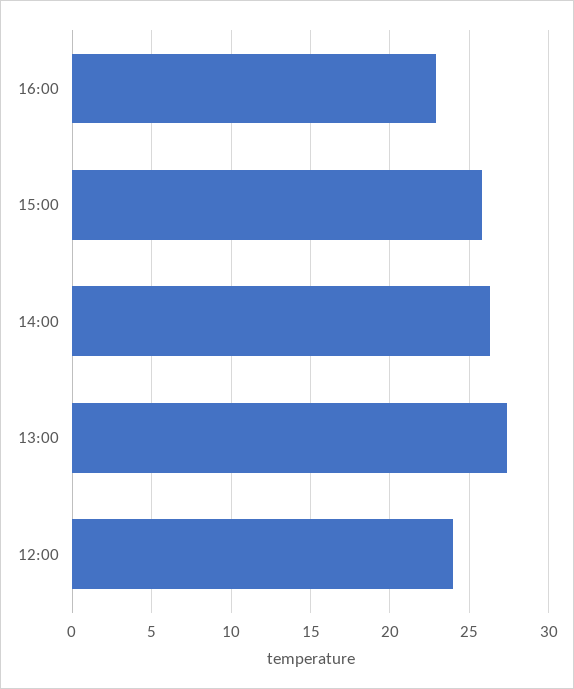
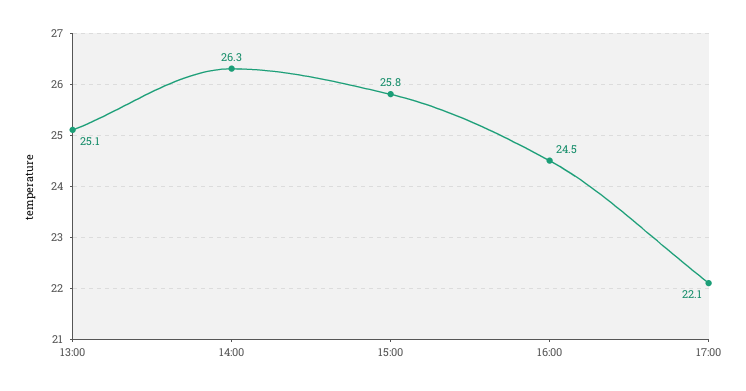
16:00: 23 -> 24.5
13:00: 27.5 -> 25.1
12:00: 24 -> none
17:00: none -> 22.1

